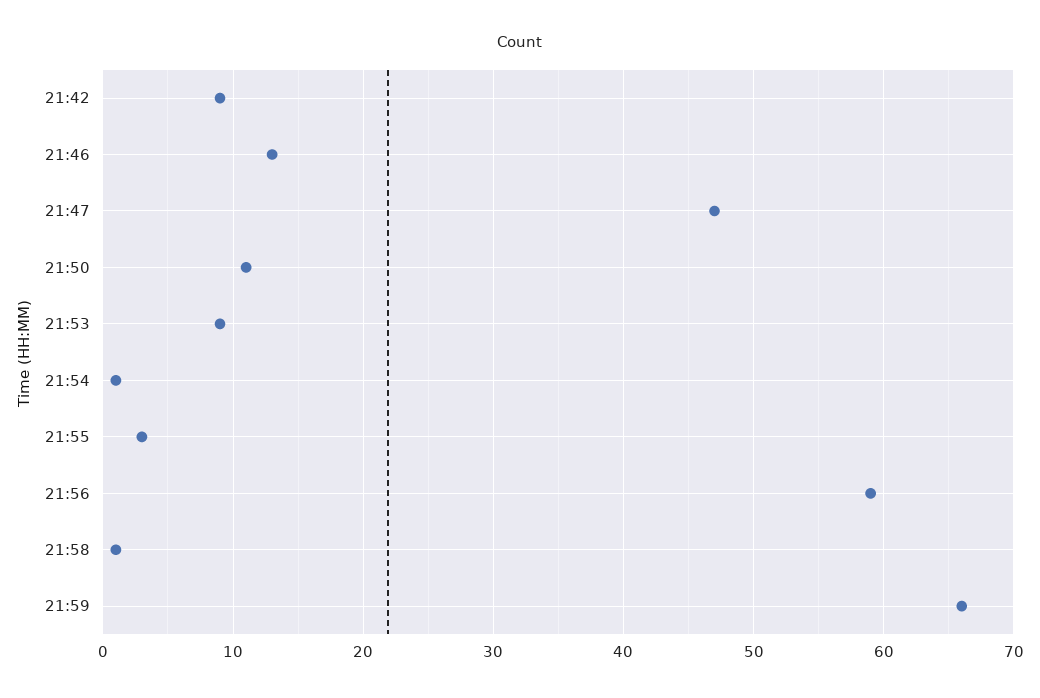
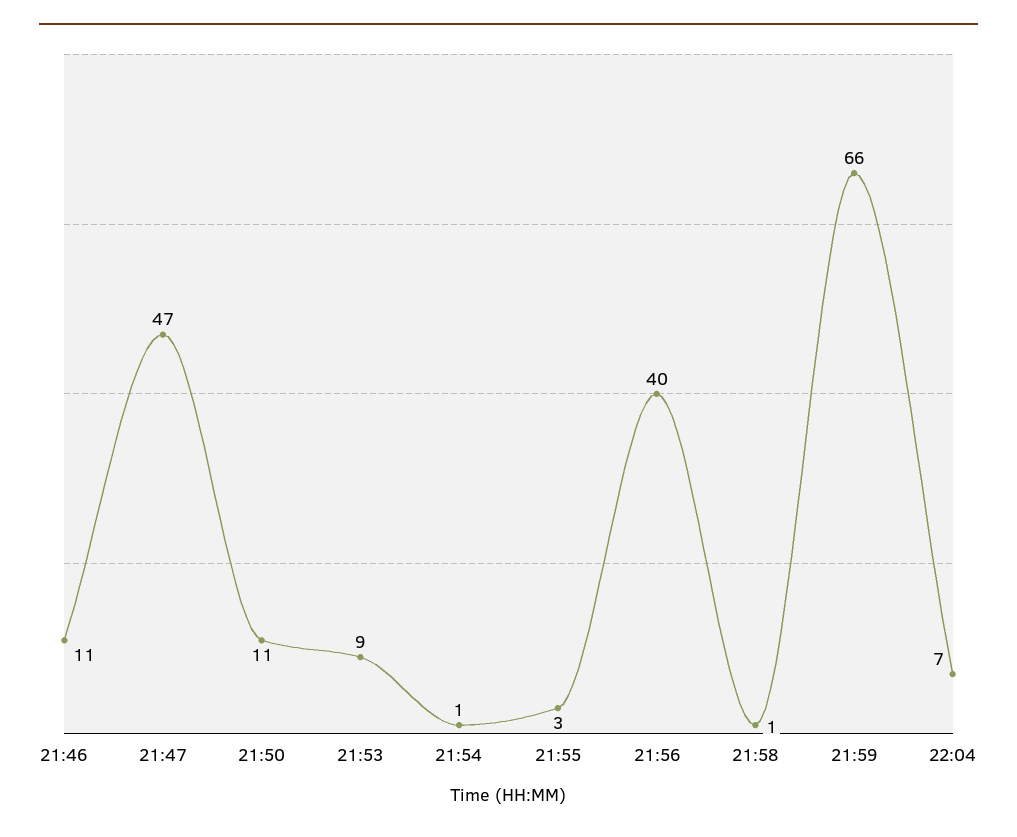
21:42: 9 -> none
21:46: 13 -> 11
21:56: 59 -> 40
22:04: none -> 7

